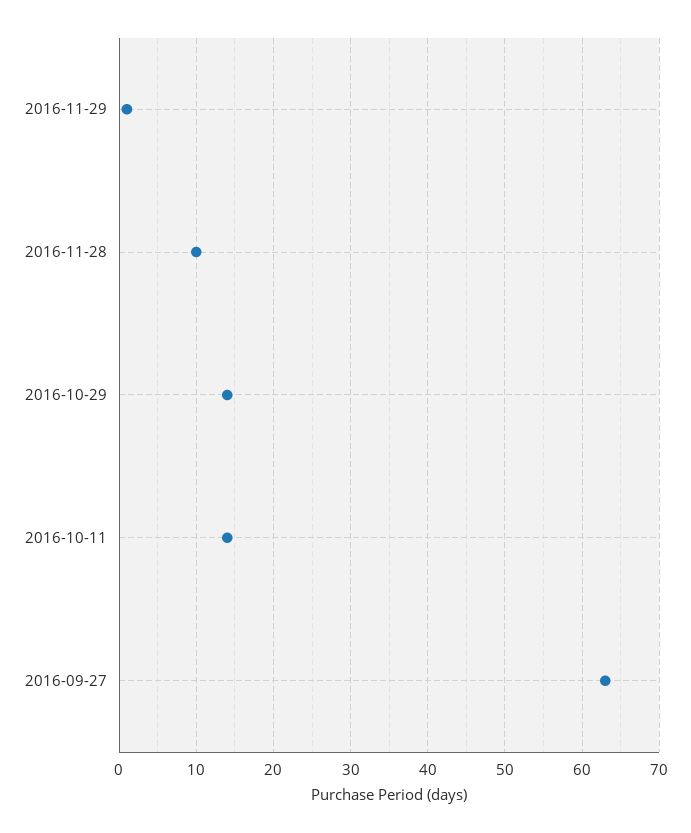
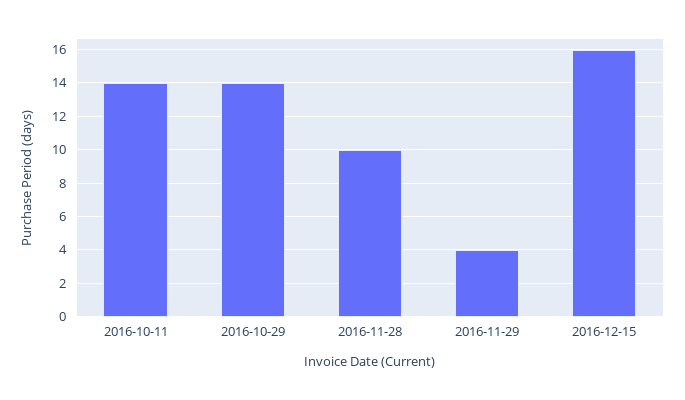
2016-11-29: 1 -> 4
2016-09-27: 63 -> none
2016-12-15: none -> 16

